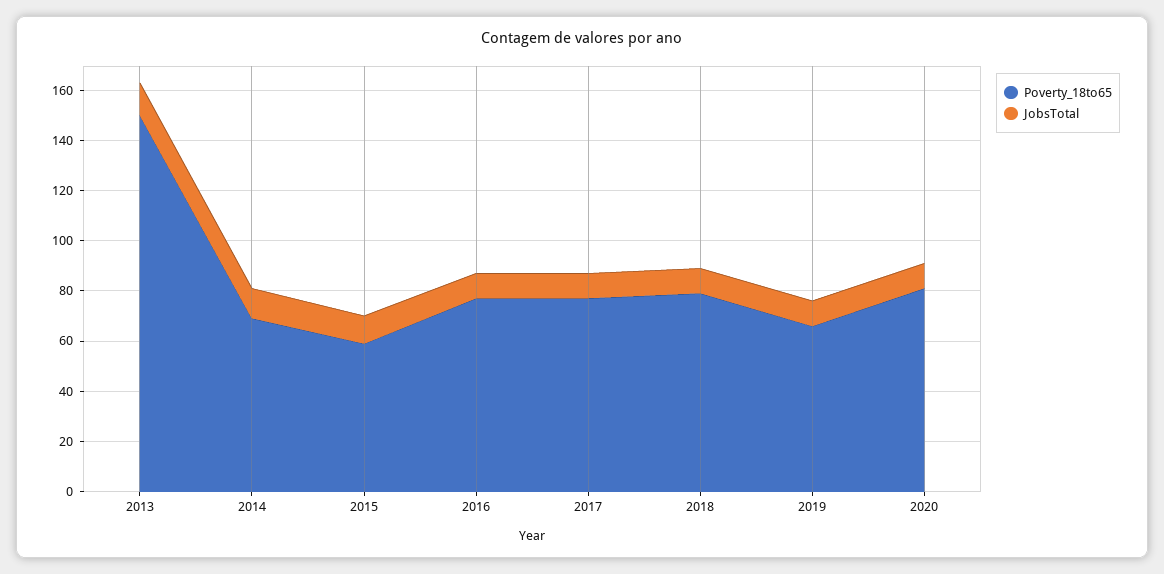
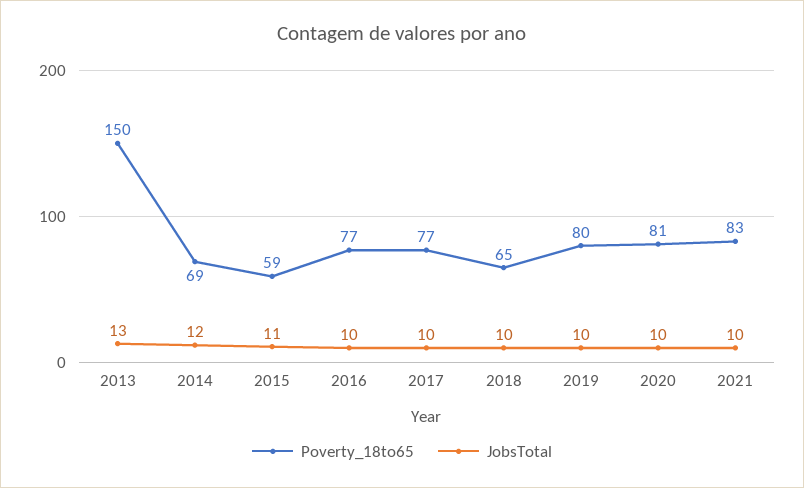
Poverty_18to65, 2018: 80 -> 65
Poverty_18to65, 2019: 65 -> 80
Poverty_18to65, 2021: none -> 83
JobsTotal, 2021: none -> 10

